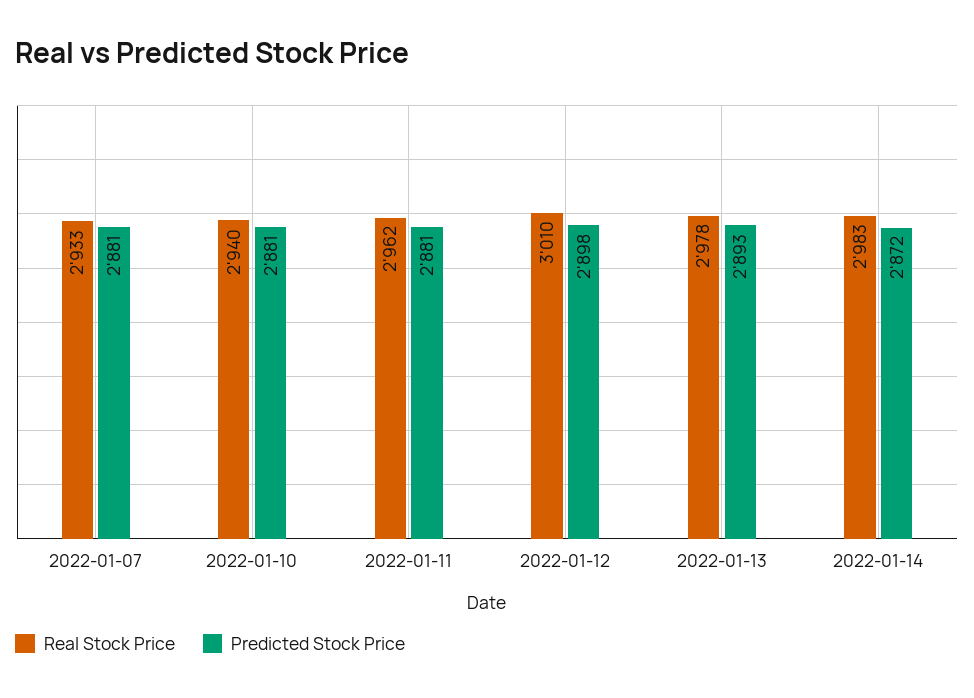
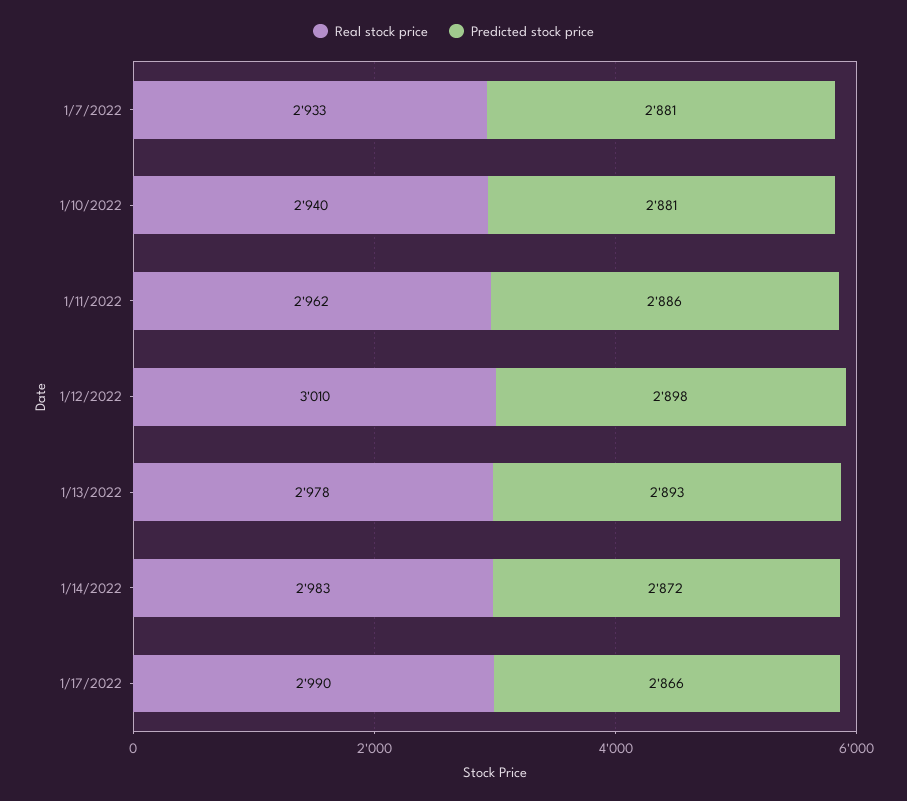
Predicted Stock Price, 2022-01-11: 2881 -> 2886
Real Stock Price, 1/17/2022: none -> 2990
Predicted Stock Price, 1/17/2022: none -> 2866

